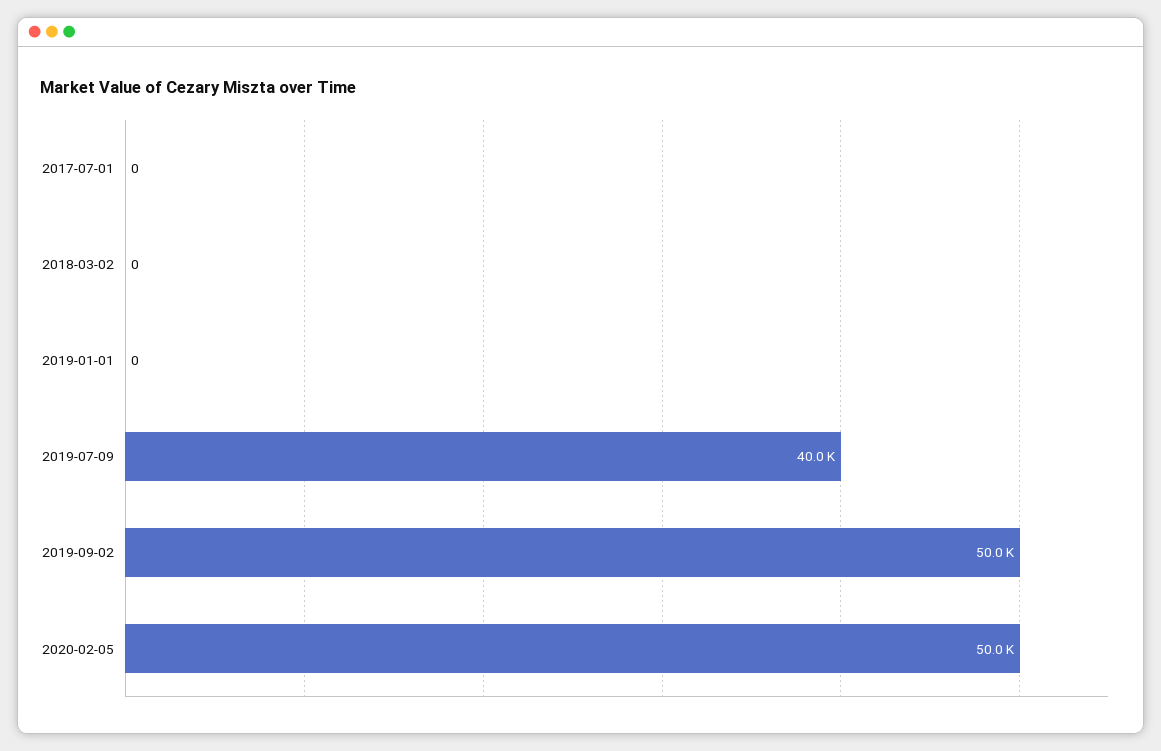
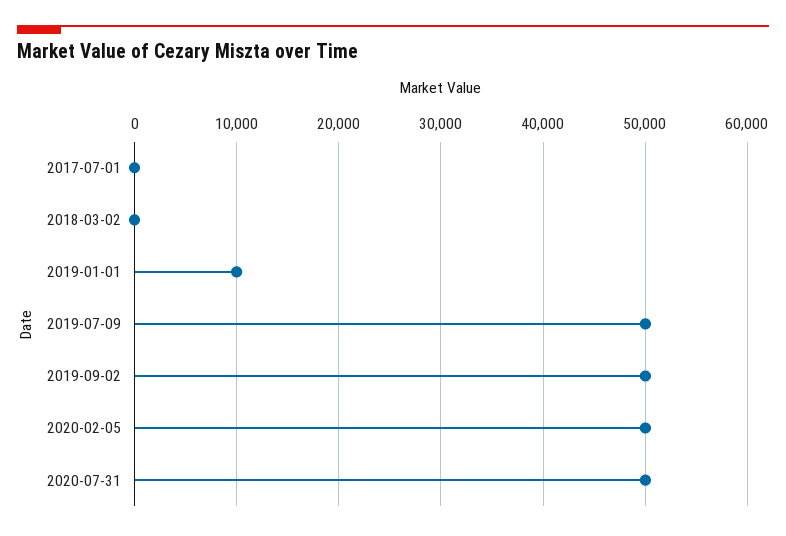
2019-01-01: 0 -> 10000
2019-07-09: 40000 -> 50000
2020-07-31: none -> 50000

